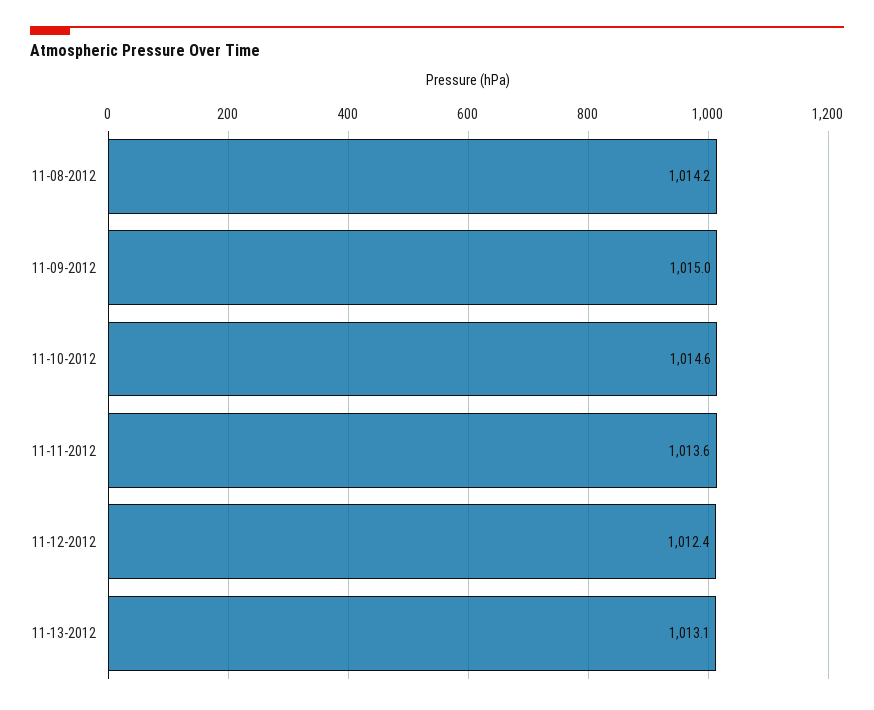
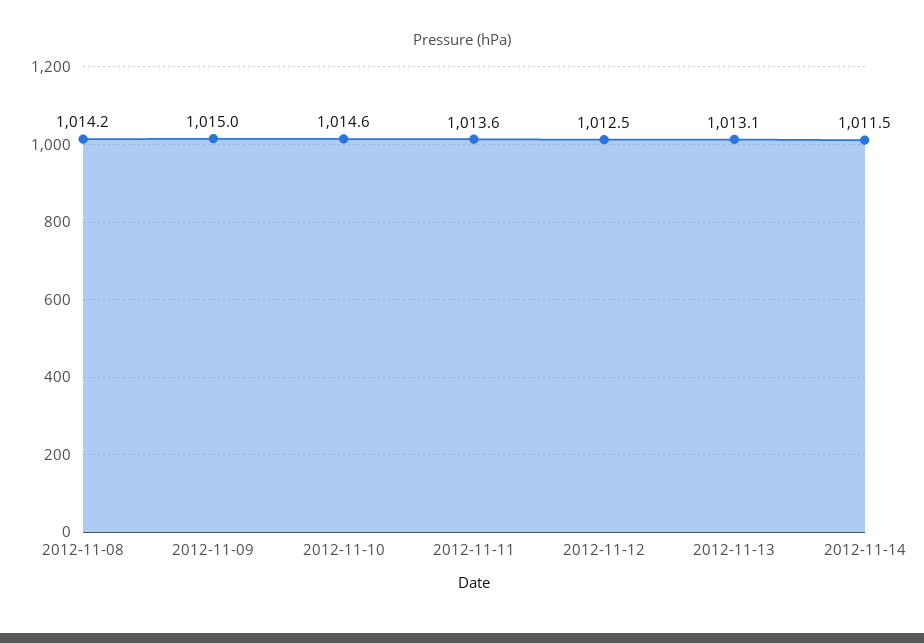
11-12-2012: 1012.4 -> 1012.5
2012-11-14: none -> 1011.5

